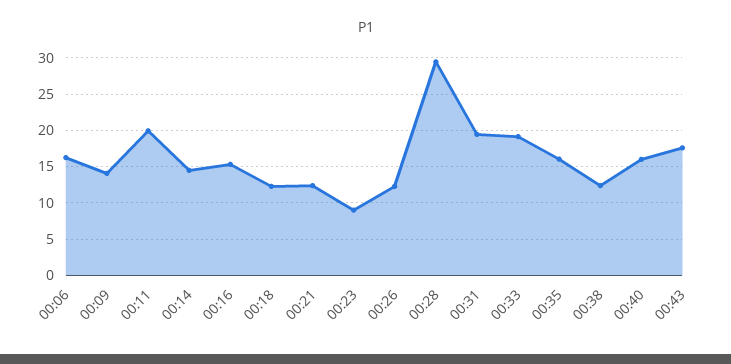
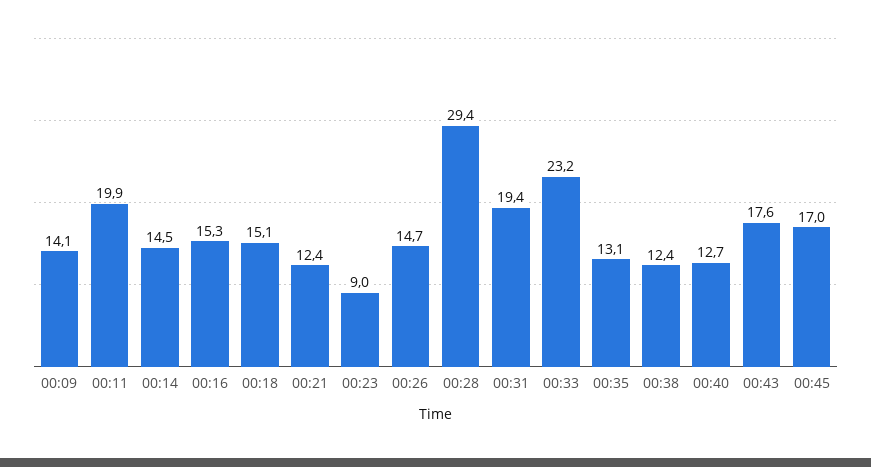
00:06: 16 -> none
00:18: 12 -> 15.1
00:26: 12 -> 14.7
00:33: 19 -> 23.2
00:35: 16 -> 13.1
00:40: 16 -> 12.7
00:45: none -> 17

